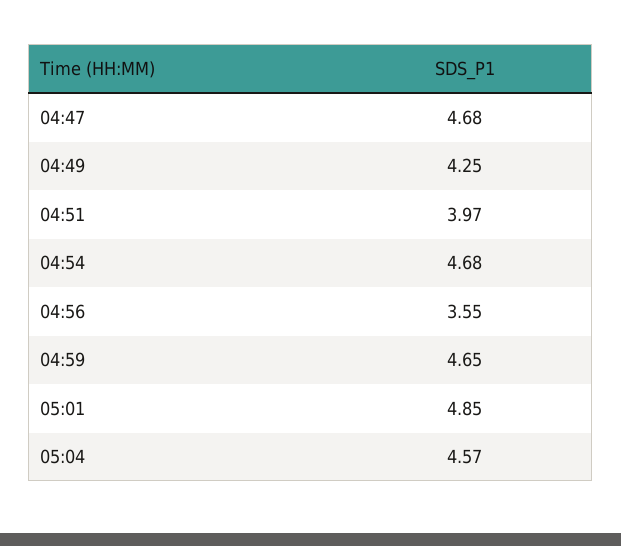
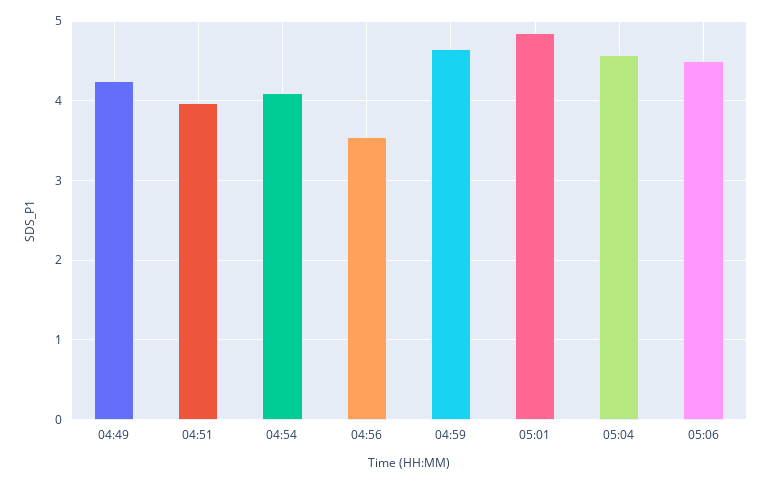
04:47: 4.68 -> none
04:54: 4.68 -> 4.1
05:06: none -> 4.5

